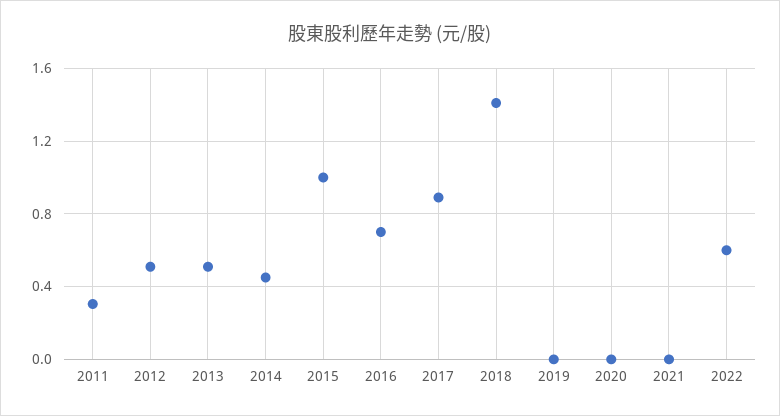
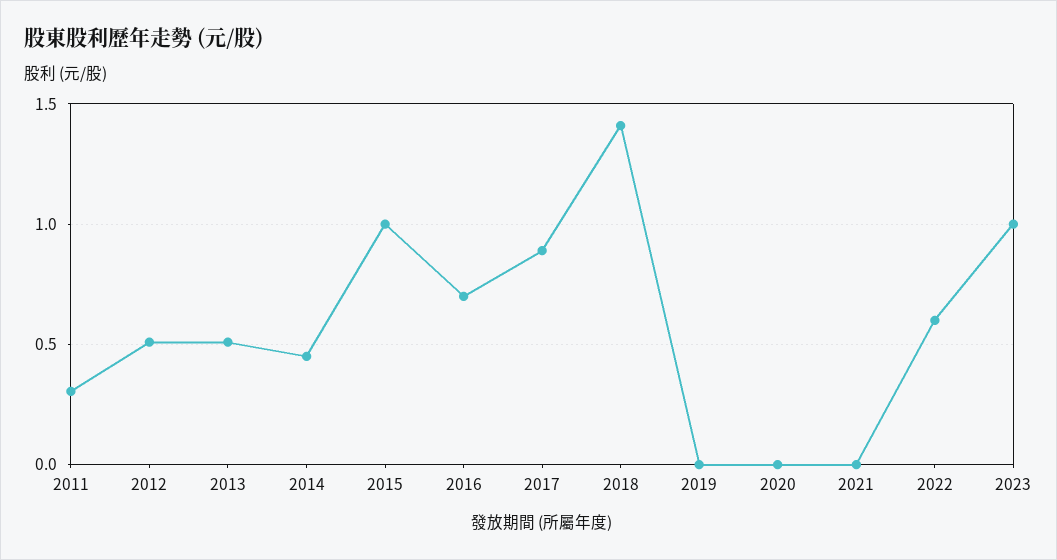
2023: none -> 1

